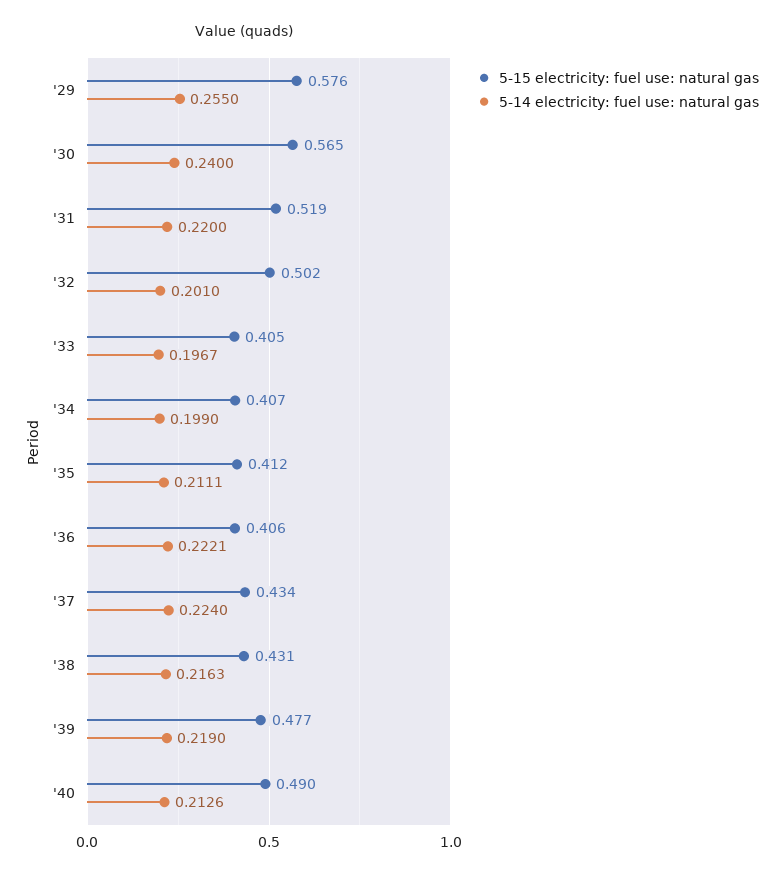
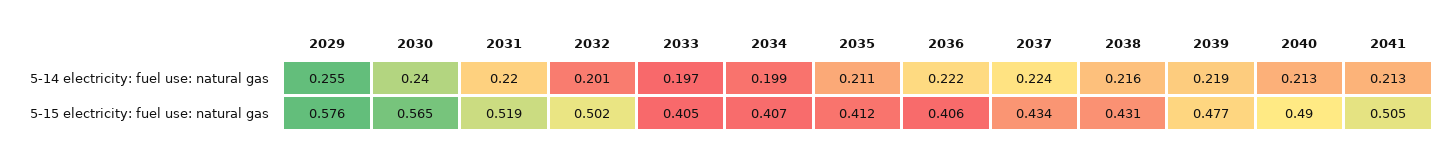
5-14 electricity: fuel use: natural gas, 2041: none -> 0.213
5-15 electricity: fuel use: natural gas, 2041: none -> 0.505

